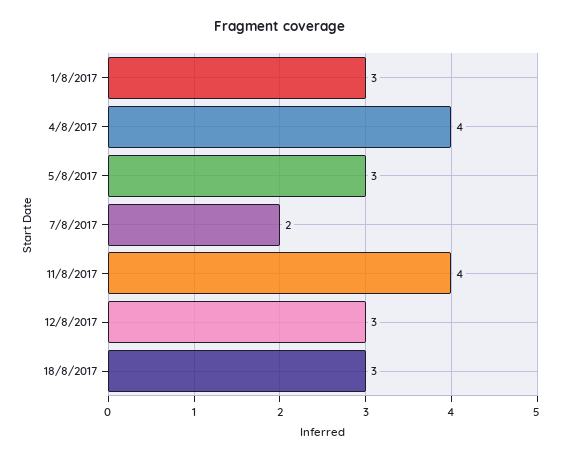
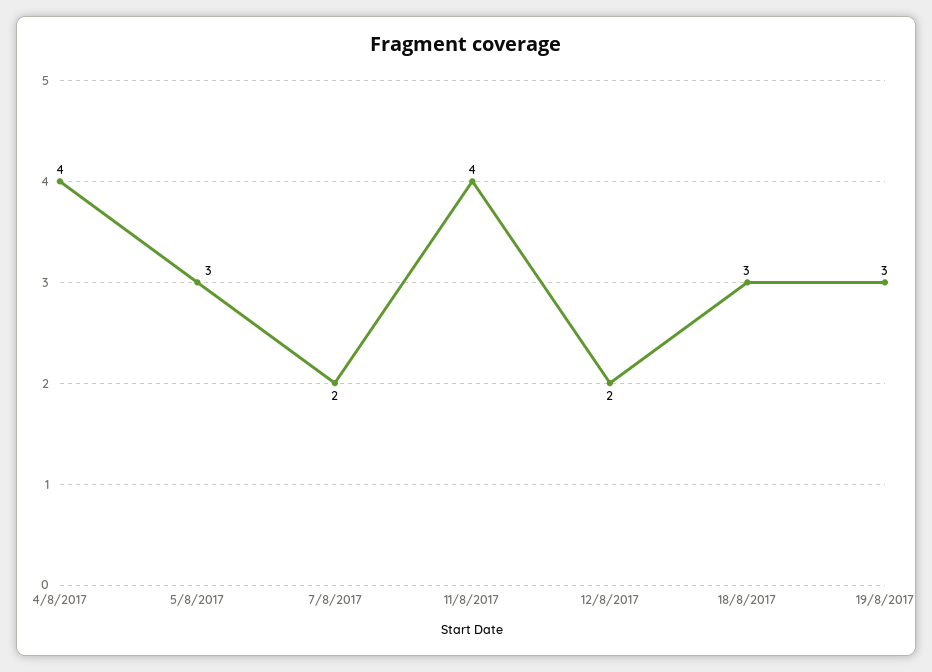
1/8/2017: 3 -> none
12/8/2017: 3 -> 2
19/8/2017: none -> 3

